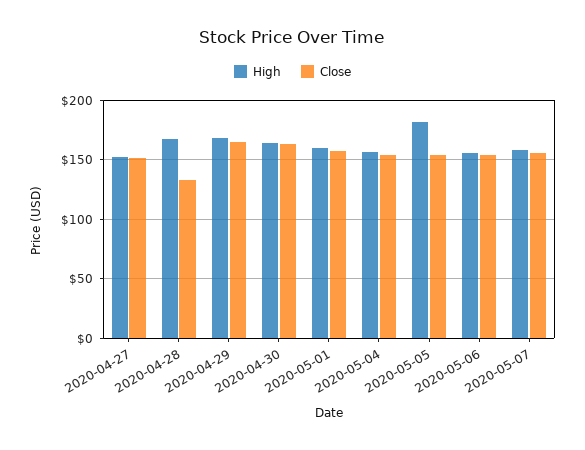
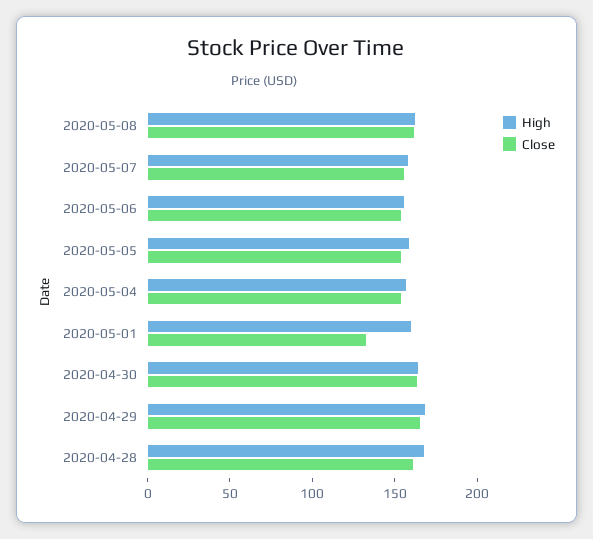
High, 2020-04-27: 150 -> none
Close, 2020-04-27: 150 -> none
Close, 2020-04-28: 130 -> 160
Close, 2020-05-01: 160 -> 130
High, 2020-05-05: 180 -> 160
High, 2020-05-08: none -> 160
Close, 2020-05-08: none -> 160

